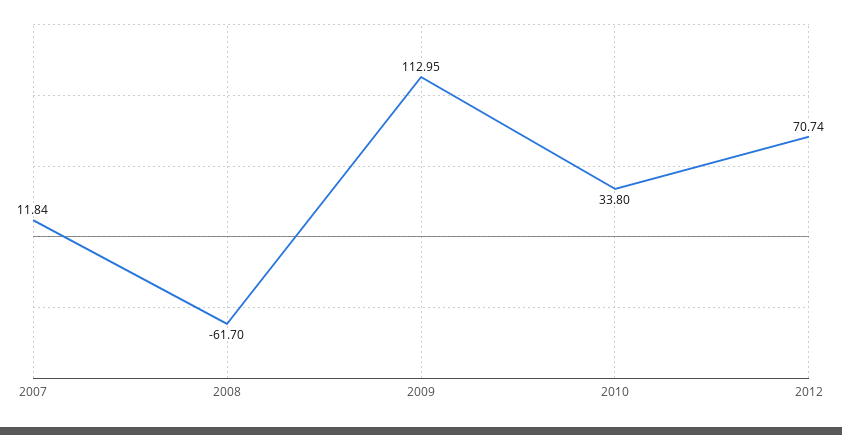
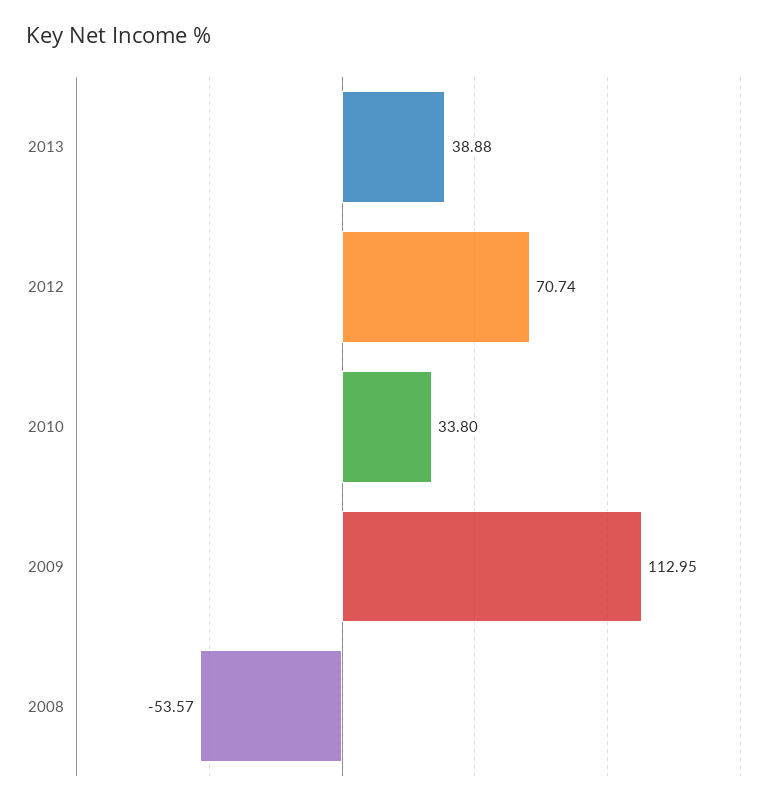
2007: 11.84 -> none
2008: -61.7 -> -53.57
2013: none -> 38.88

